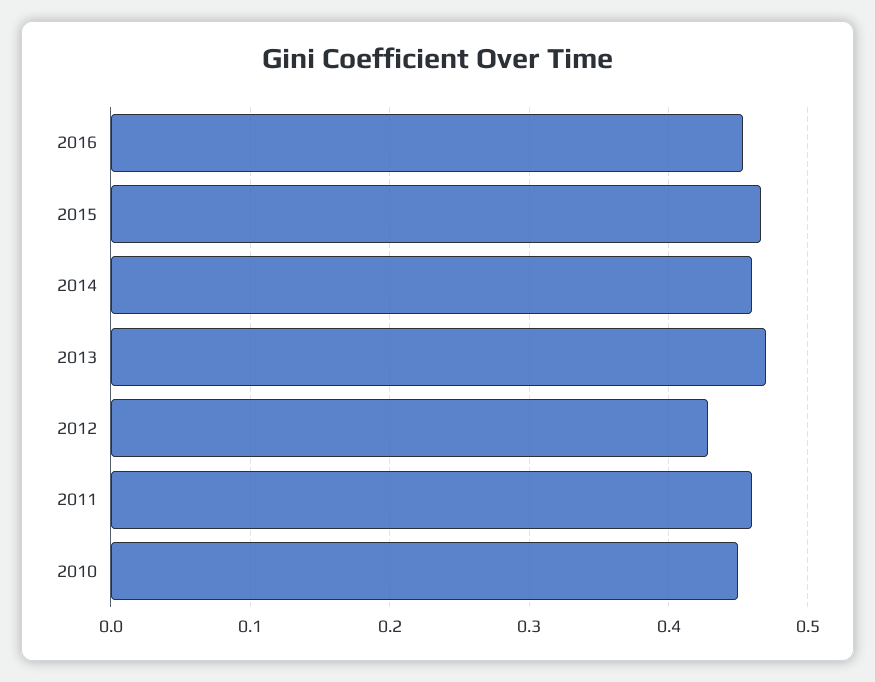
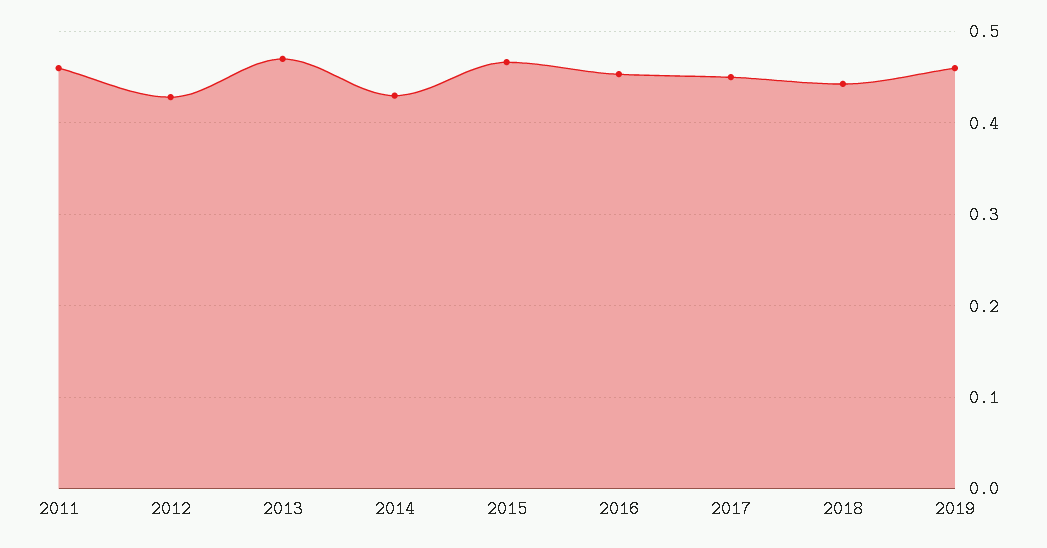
2014: 0.46 -> 0.43
2010: 0.45 -> none
2017: none -> 0.45
2018: none -> 0.44
2019: none -> 0.46

